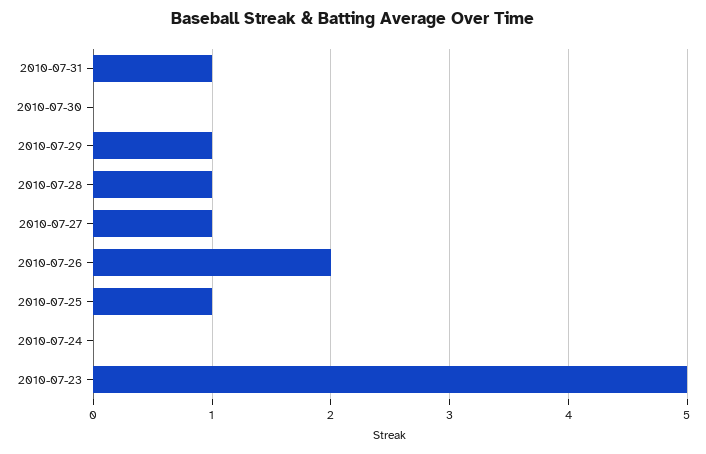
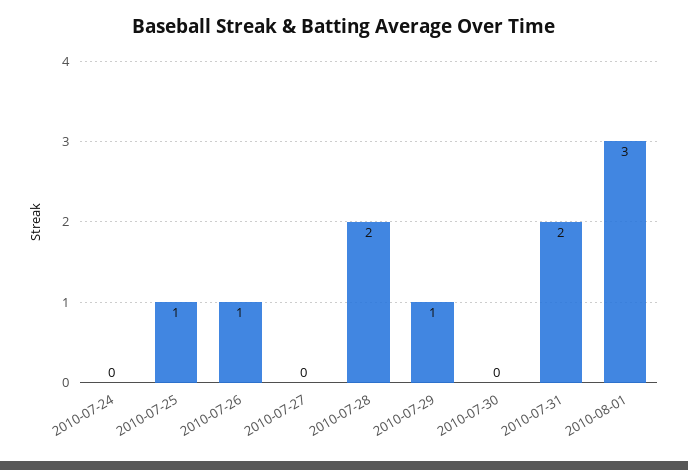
2010-07-31: 1 -> 2
2010-07-28: 1 -> 2
2010-07-27: 1 -> 0
2010-07-26: 2 -> 1
2010-07-23: 5 -> none
2010-08-01: none -> 3

